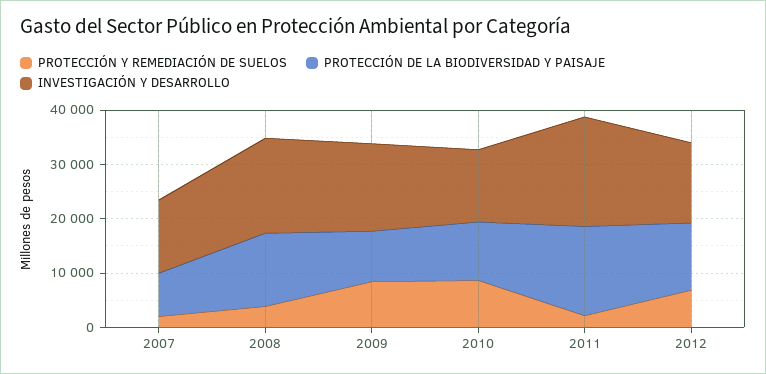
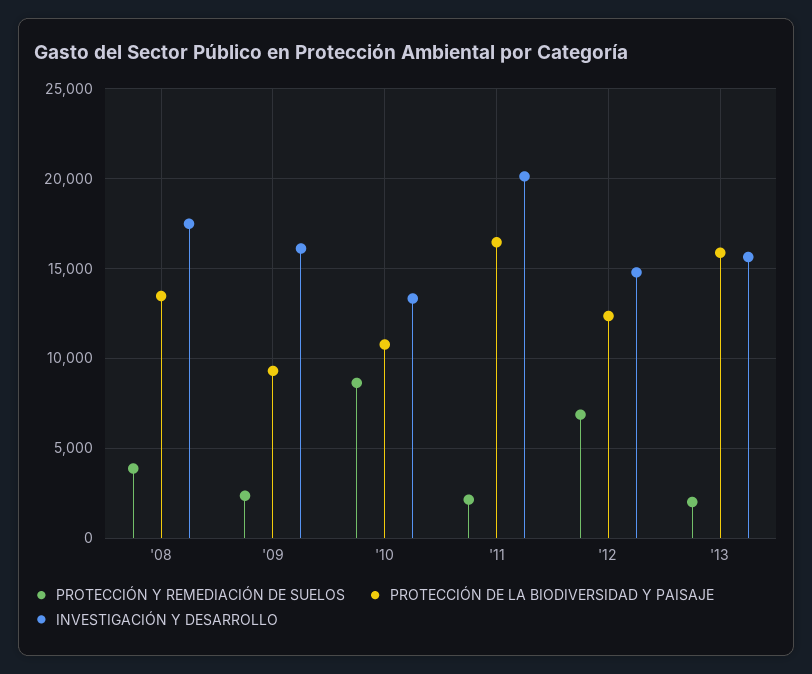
PROTECCIÓN Y REMEDIACIÓN DE SUELOS, 2007: 2000 -> none
PROTECCIÓN DE LA BIODIVERSIDAD Y PAISAJE, 2007: 8000 -> none
INVESTIGACIÓN Y DESARROLLO, 2007: 14000 -> none
PROTECCIÓN Y REMEDIACIÓN DE SUELOS, 2009: 8000 -> 2500
PROTECCIÓN Y REMEDIACIÓN DE SUELOS, '13: none -> 2000
PROTECCIÓN DE LA BIODIVERSIDAD Y PAISAJE, '13: none -> 16000
INVESTIGACIÓN Y DESARROLLO, '13: none -> 15500

